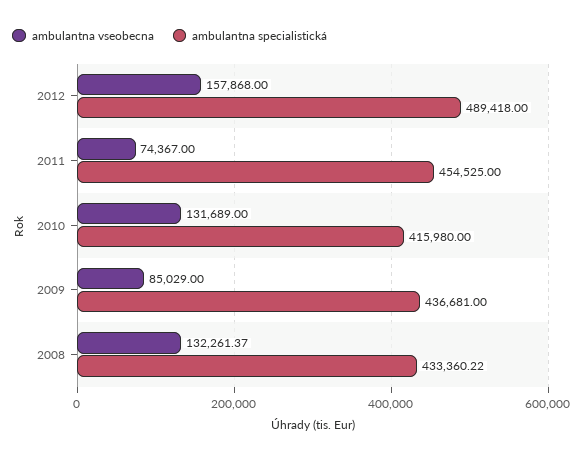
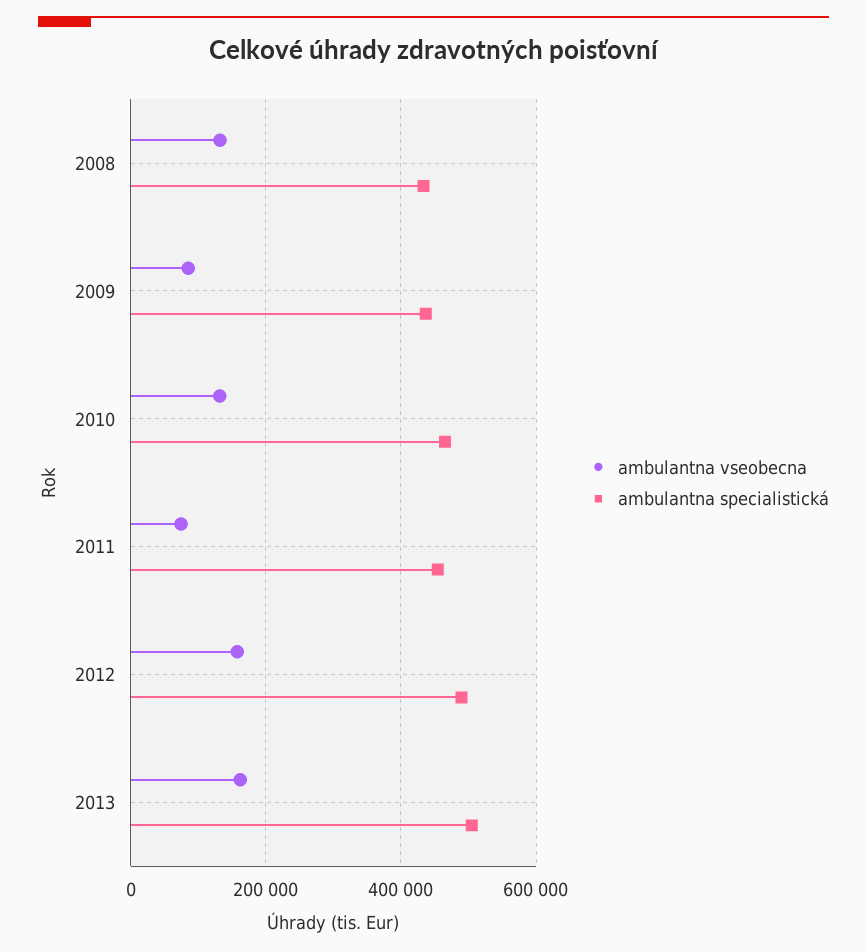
ambulantna specialistická, 2010: 415980 -> 460000
ambulantna vseobecna, 2013: none -> 160000
ambulantna specialistická, 2013: none -> 500000

